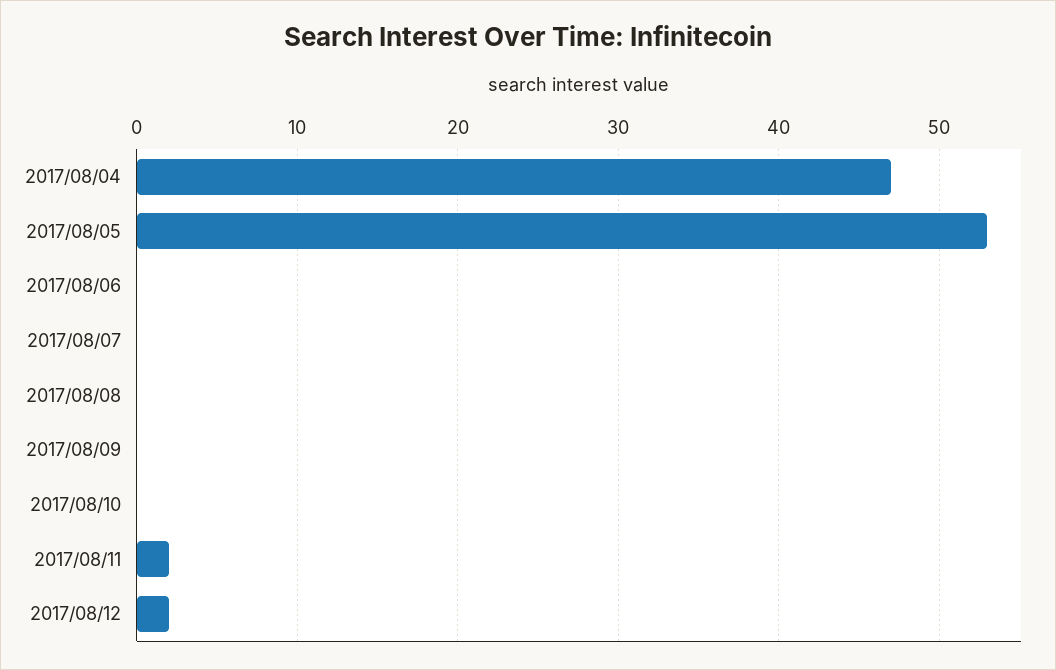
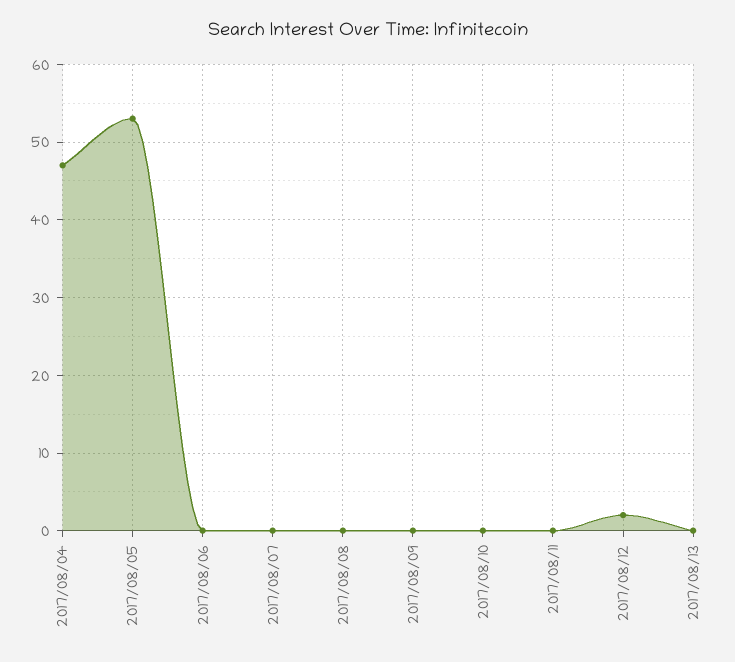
2017/08/11: 2 -> 0
2017/08/13: none -> 0

